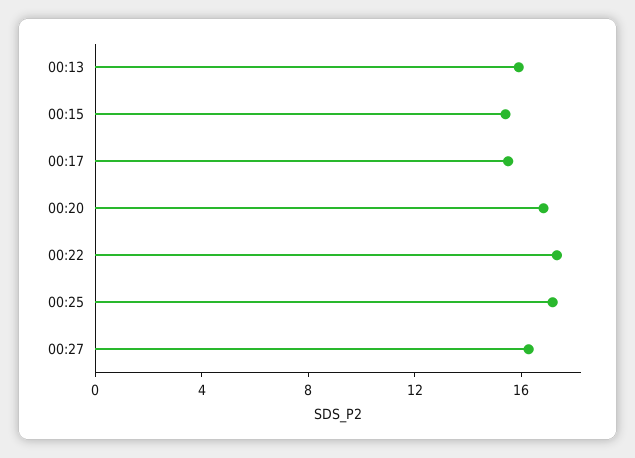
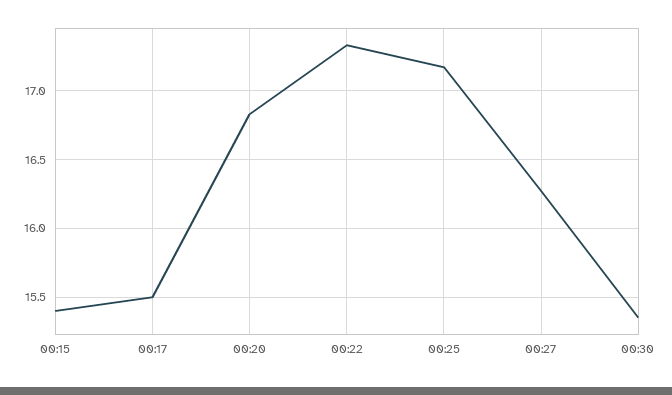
00:13: 16 -> none
00:30: none -> 15.35

